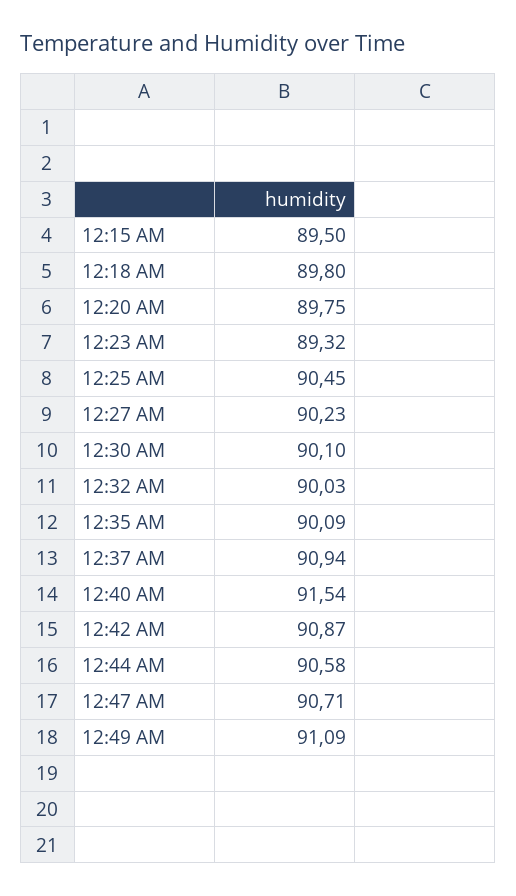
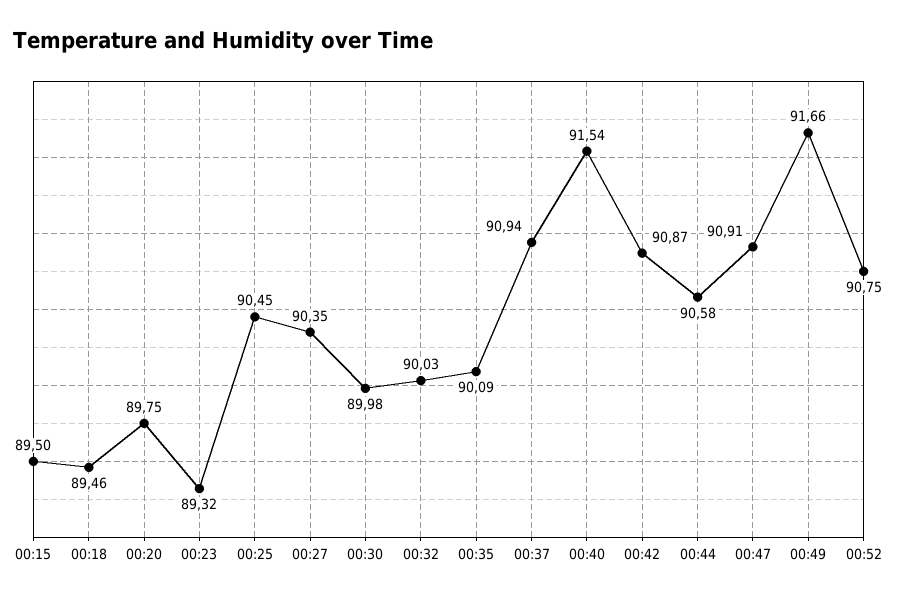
12:18 AM: 89.8 -> 89.46
12:27 AM: 90.23 -> 90.35
12:30 AM: 90.1 -> 89.98
12:47 AM: 90.71 -> 90.91
12:49 AM: 91.09 -> 91.66
00:52: none -> 90.75

